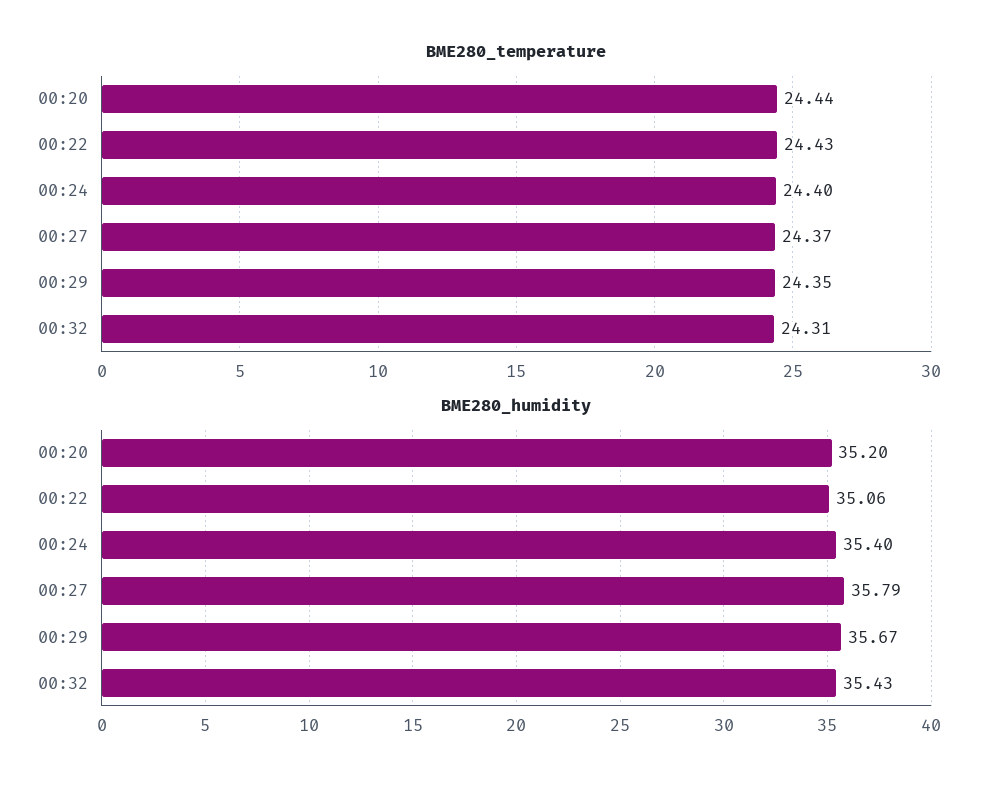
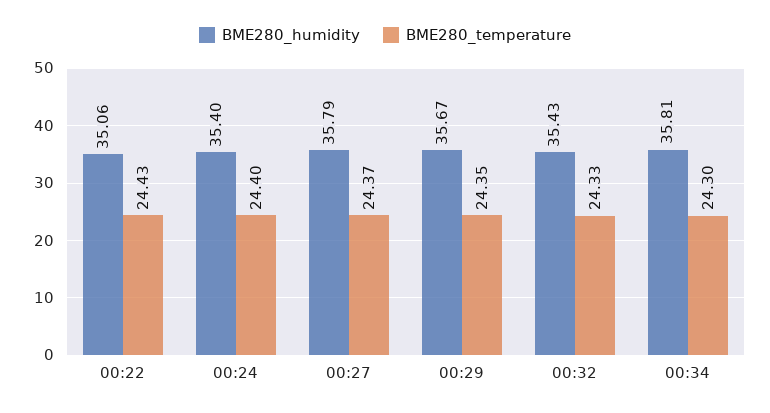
BME280_temperature, 00:20: 24.44 -> none
BME280_temperature, 00:32: 24.31 -> 24.33
BME280_humidity, 00:20: 35.2 -> none
BME280_humidity, 00:34: none -> 35.81
BME280_temperature, 00:34: none -> 24.3

